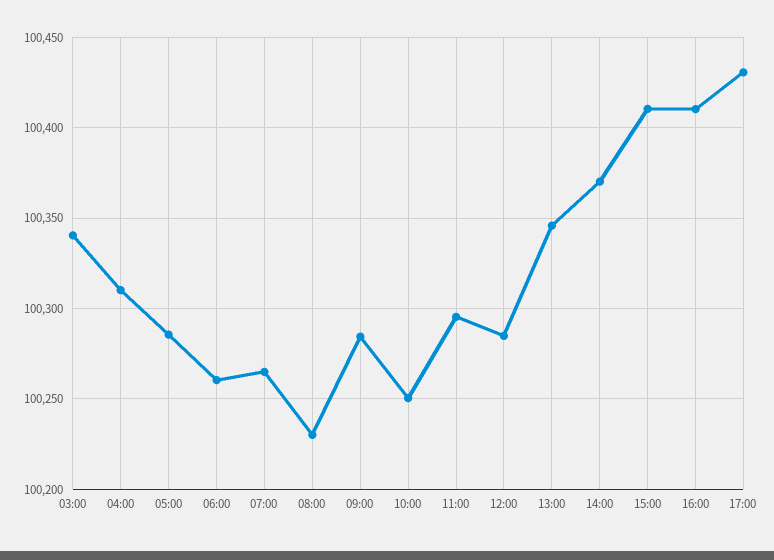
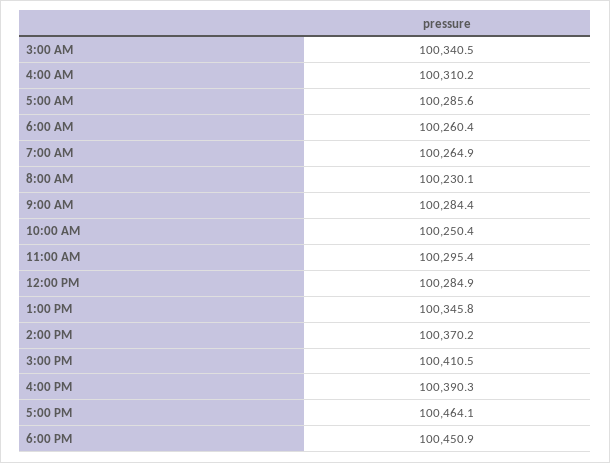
16:00: 100410 -> 100390.3
17:00: 100430 -> 100464.1
6:00 PM: none -> 100450.9

